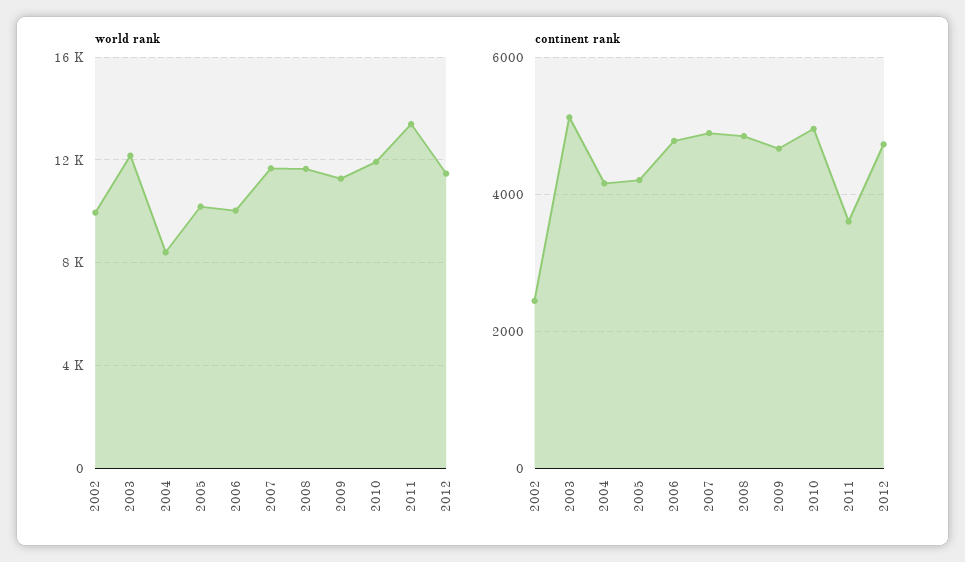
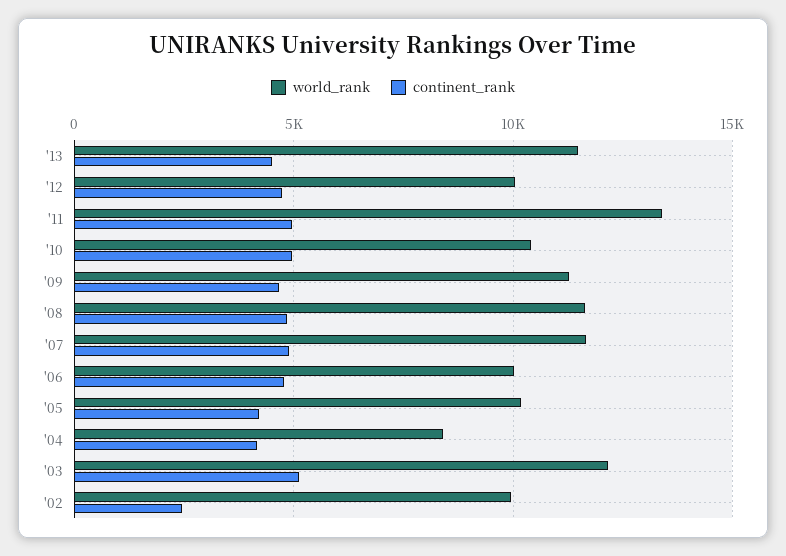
world rank, 2010: 12000 -> 10500
world rank, 2012: 11500 -> 10000
continent rank, 2011: 3600 -> 5000
world rank, '13: none -> 11500
continent rank, '13: none -> 4500

